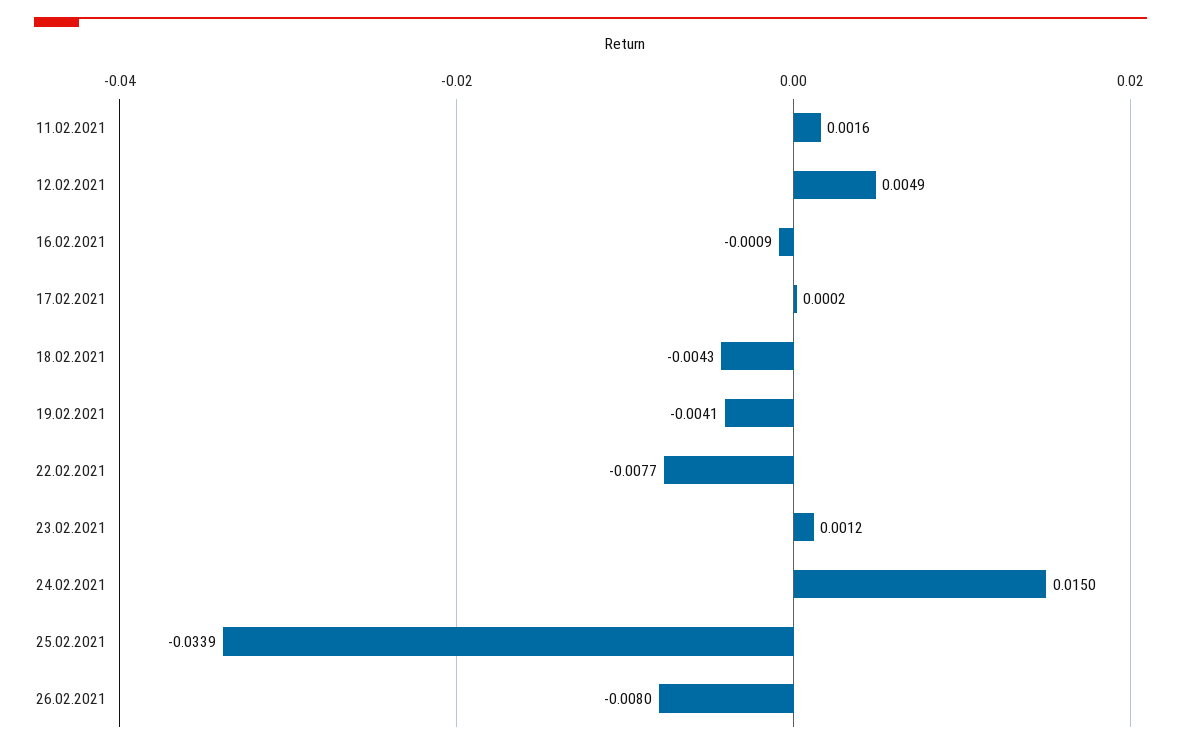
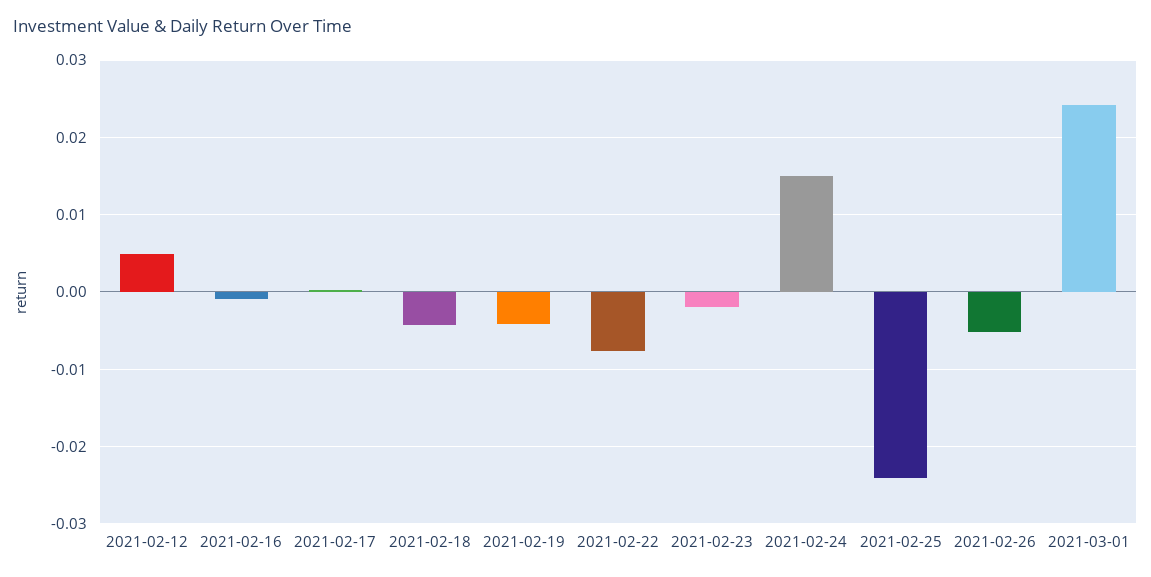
11.02.2021: 0.0016 -> none
23.02.2021: 0.0012 -> -0.002
25.02.2021: -0.0339 -> -0.024
26.02.2021: -0.008 -> -0.005
2021-03-01: none -> 0.024

